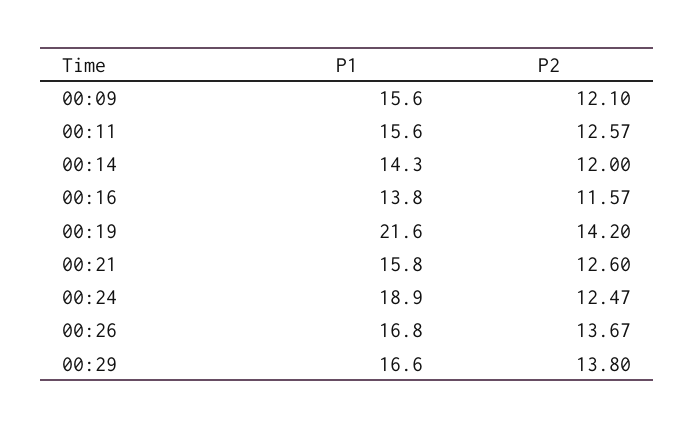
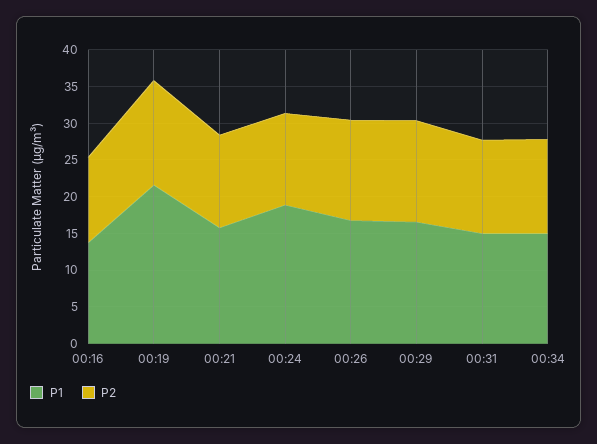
P1, 00:09: 15.6 -> none
P2, 00:09: 12.1 -> none
P1, 00:11: 15.6 -> none
P2, 00:11: 12.57 -> none
P1, 00:14: 14.3 -> none
P2, 00:14: 12 -> none
P1, 00:31: none -> 15
P2, 00:31: none -> 12.5
P1, 00:34: none -> 15
P2, 00:34: none -> 12.5

